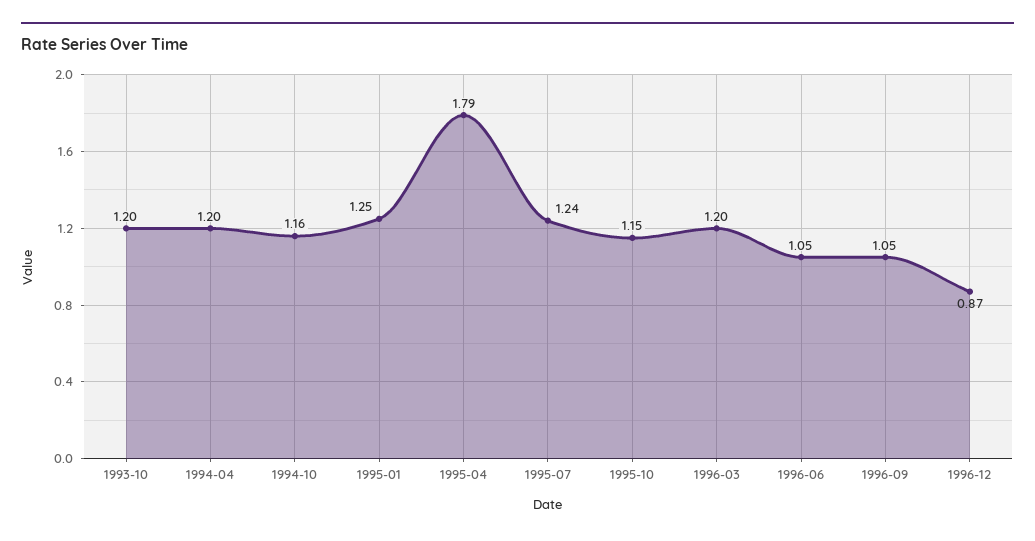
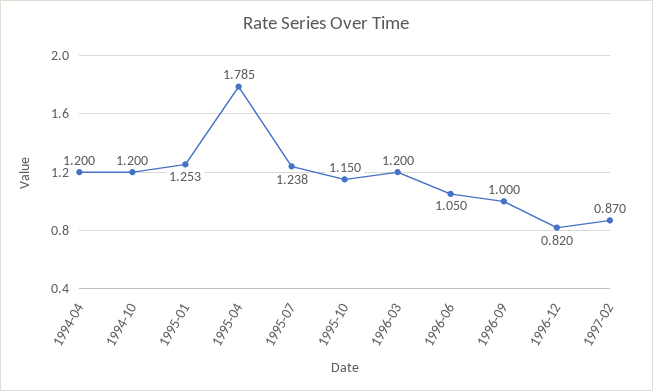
1993-10: 1.2 -> none
1994-10: 1.16 -> 1.2
1996-09: 1.05 -> 1
1996-12: 0.87 -> 0.82
1997-02: none -> 0.87

